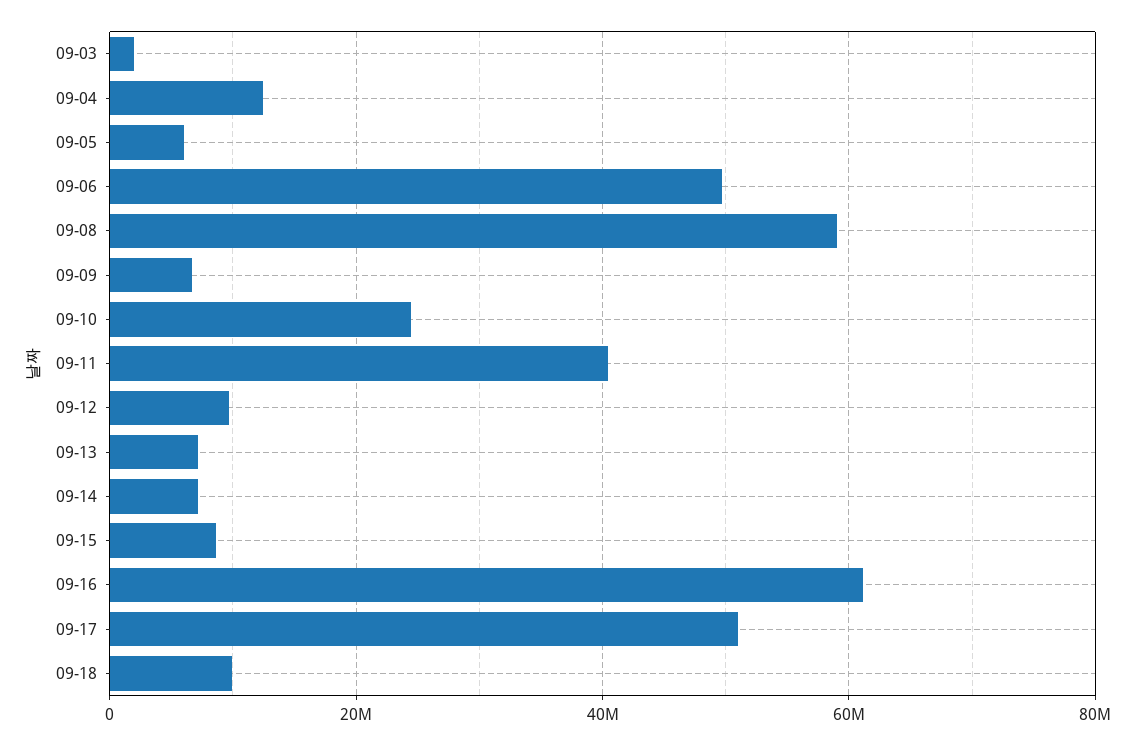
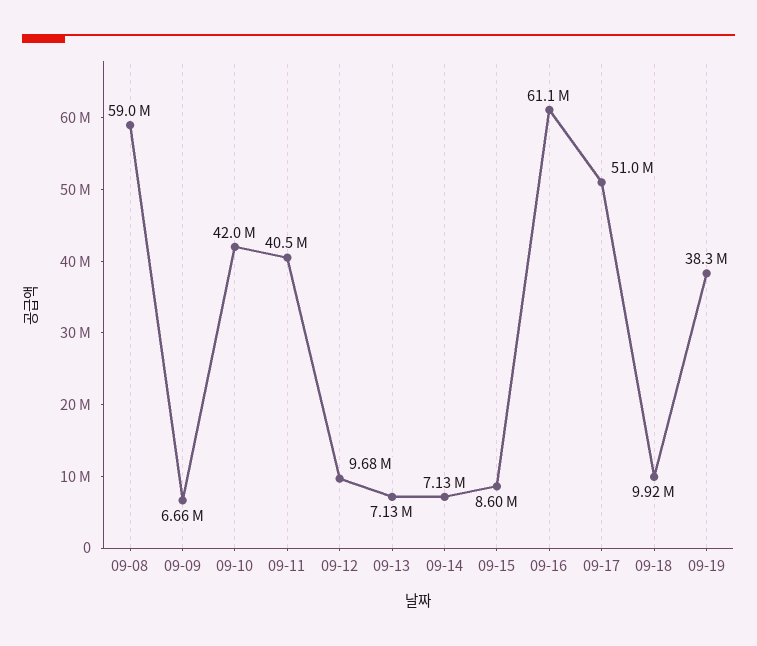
09-03: 2000000 -> none
09-04: 12000000 -> none
09-05: 6000000 -> none
09-06: 50000000 -> none
09-10: 24000000 -> 42000000
09-19: none -> 38300000

